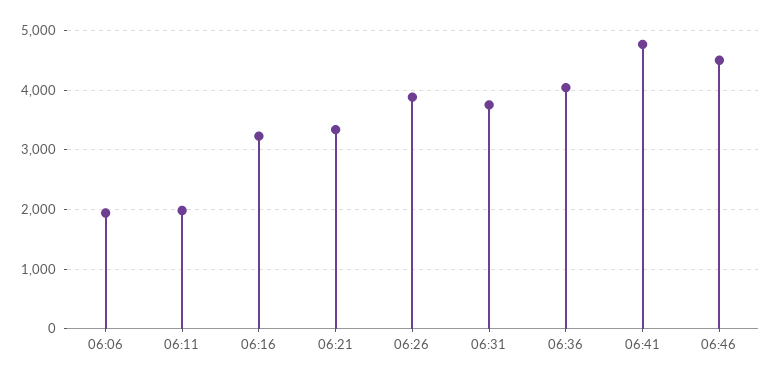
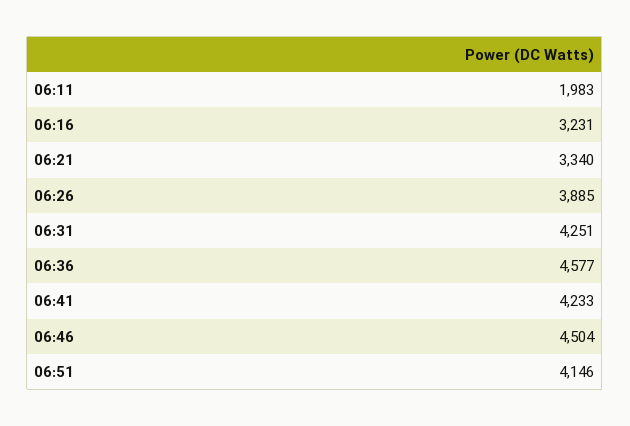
06:06: 2000 -> none
06:31: 3800 -> 4251
06:36: 4000 -> 4577
06:41: 4800 -> 4233
06:51: none -> 4146

